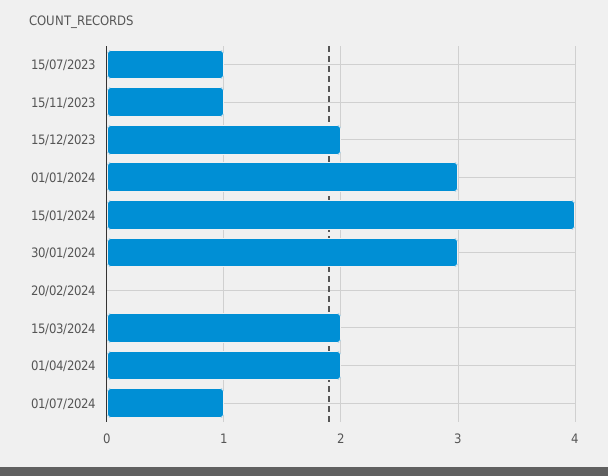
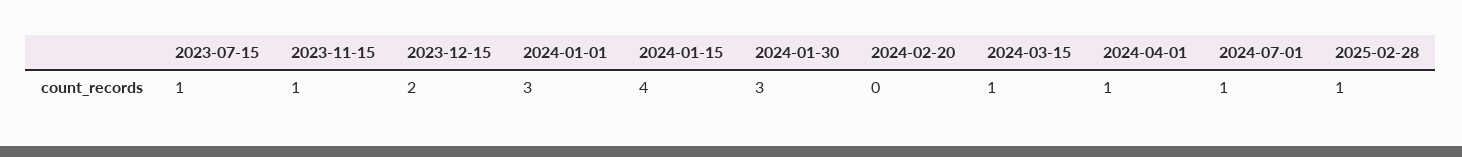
15/03/2024: 2 -> 1
01/04/2024: 2 -> 1
2025-02-28: none -> 1

